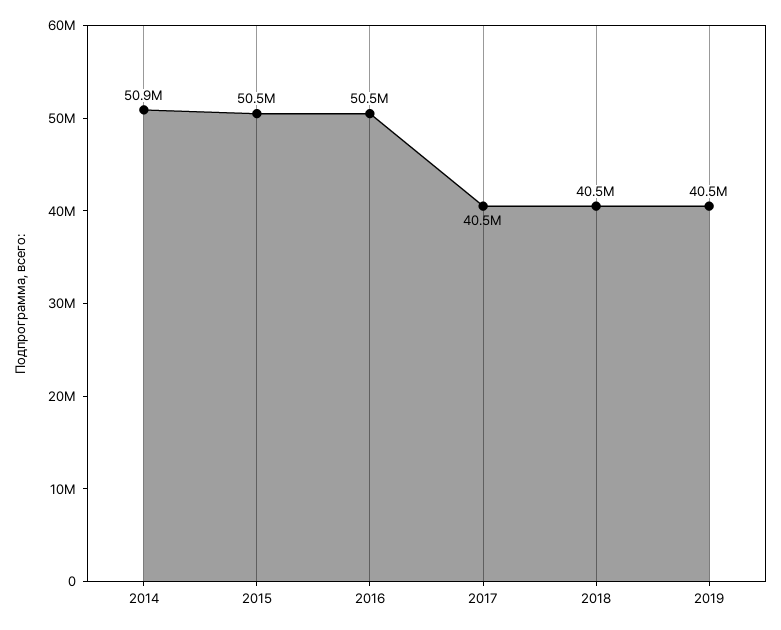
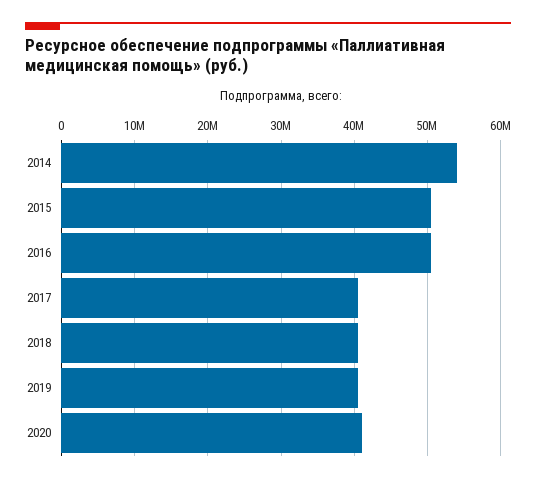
2014: 50900000 -> 54000000
2020: none -> 41000000

